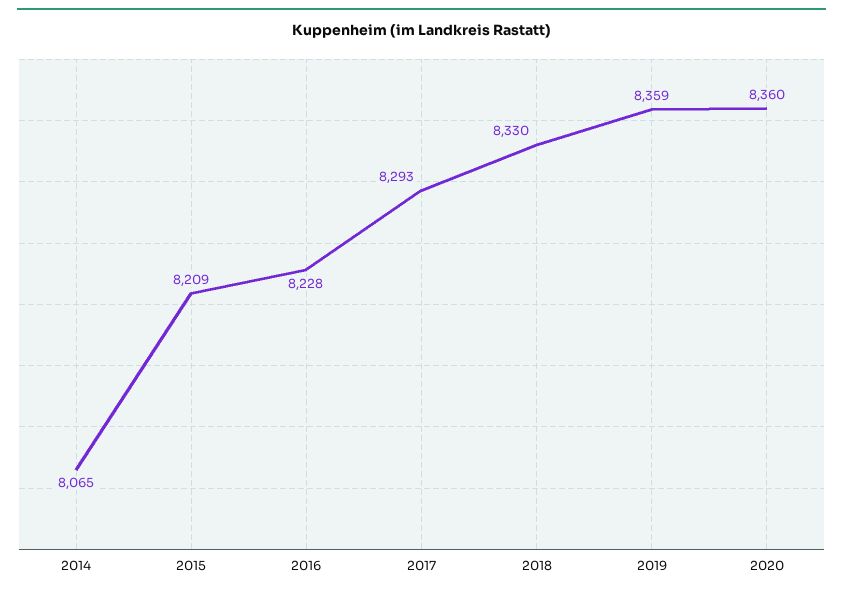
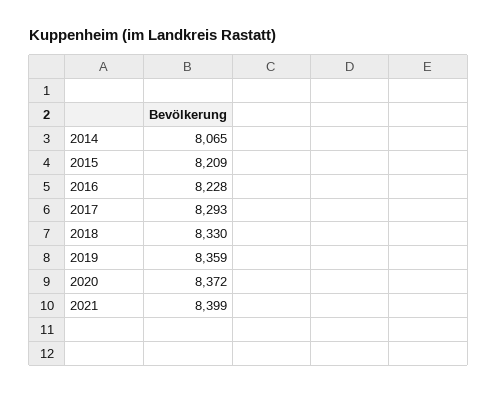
2020: 8360 -> 8372
2021: none -> 8399

